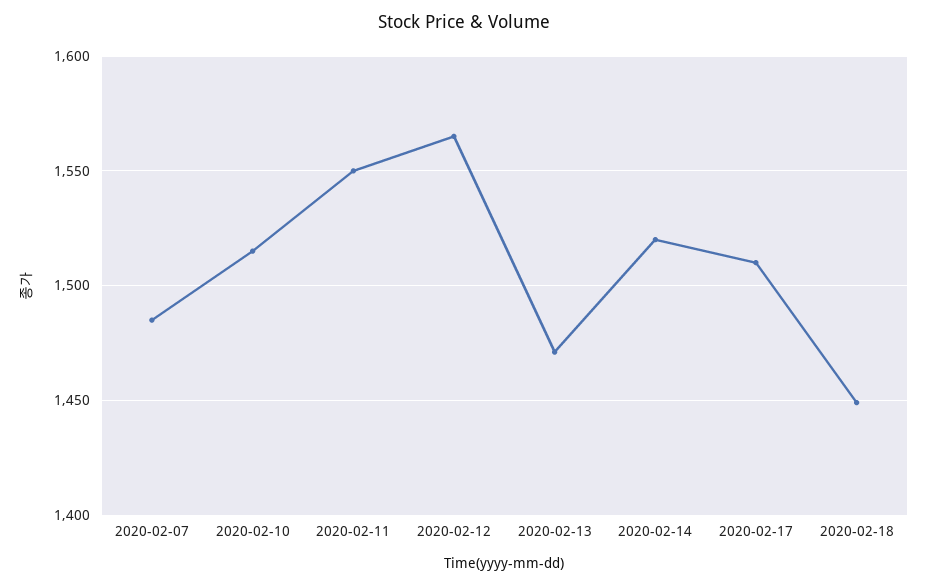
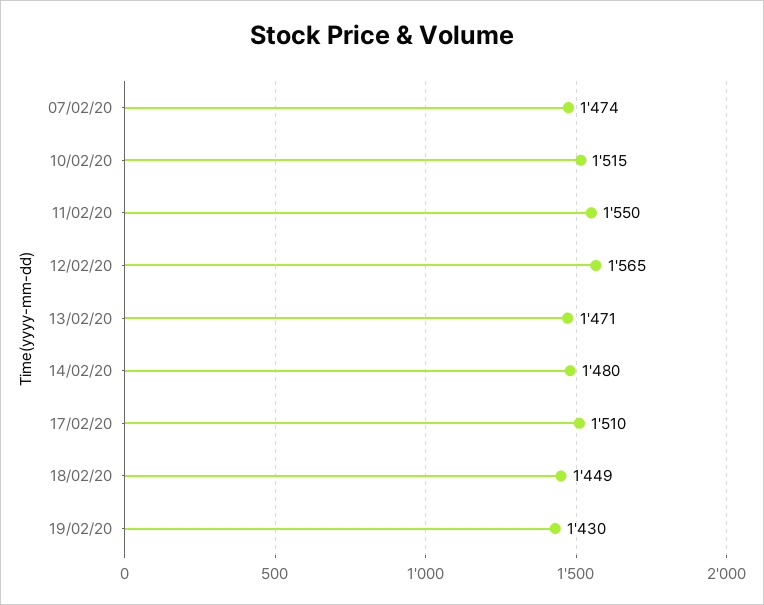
2020-02-07: 1485 -> 1474
2020-02-14: 1520 -> 1480
19/02/20: none -> 1430

